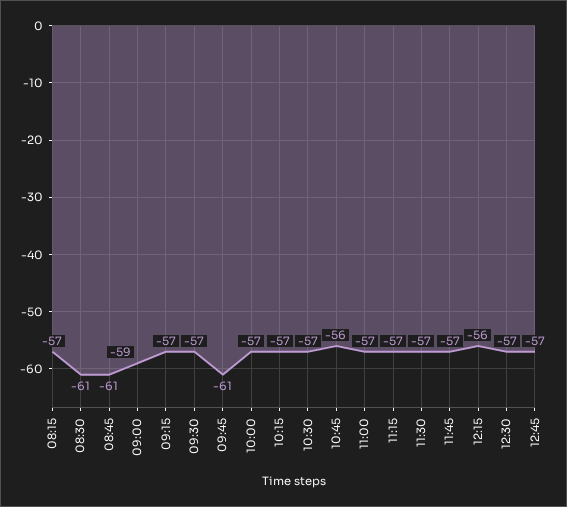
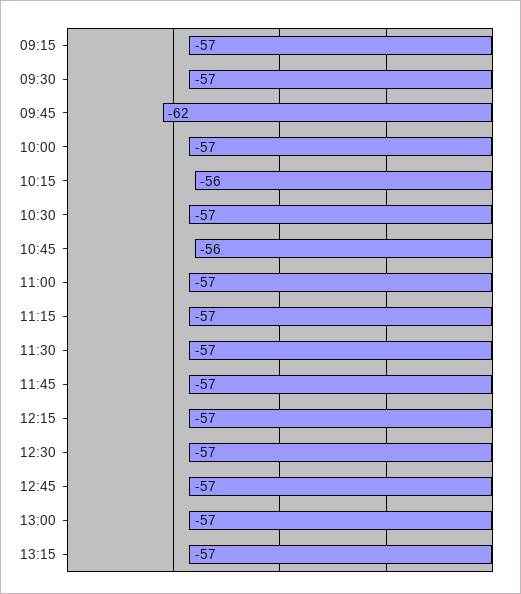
08:15: -57 -> none
08:30: -61 -> none
08:45: -61 -> none
09:00: -59 -> none
09:45: -61 -> -62
10:15: -57 -> -56
12:15: -56 -> -57
13:00: none -> -57
13:15: none -> -57

